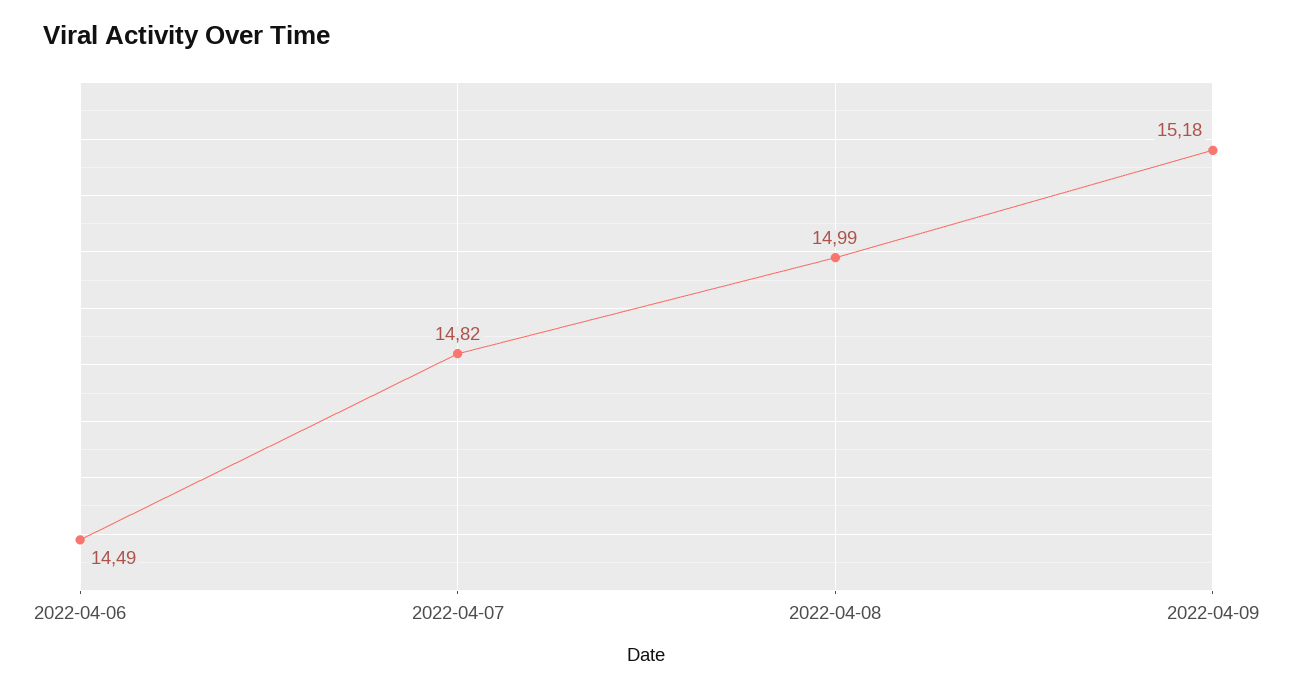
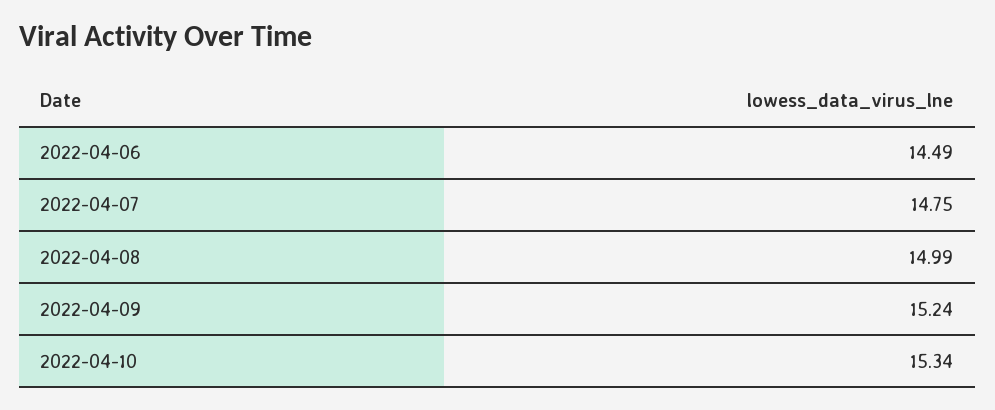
2022-04-07: 14.82 -> 14.75
2022-04-09: 15.18 -> 15.24
2022-04-10: none -> 15.34

